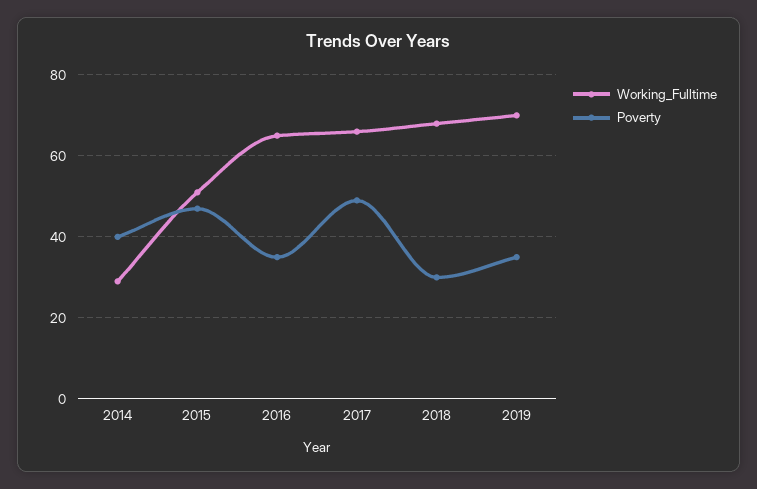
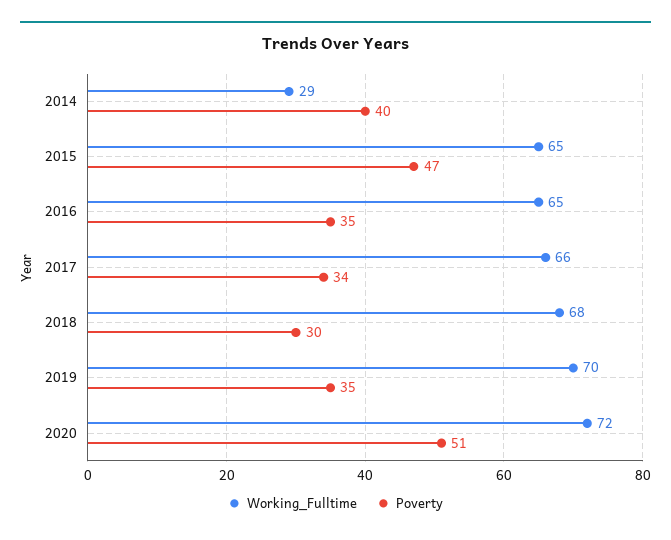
Working_Fulltime, 2015: 50 -> 65
Poverty, 2017: 50 -> 34
Working_Fulltime, 2020: none -> 72
Poverty, 2020: none -> 51

